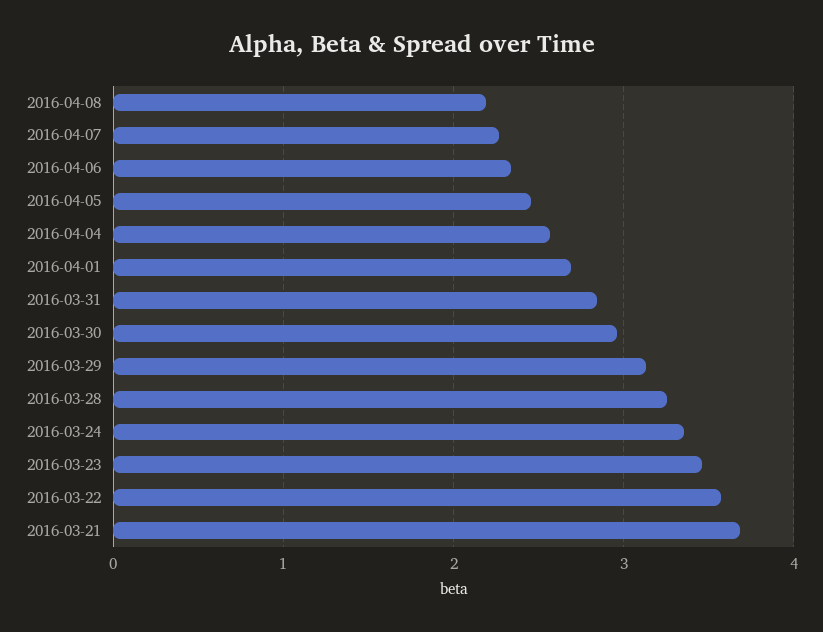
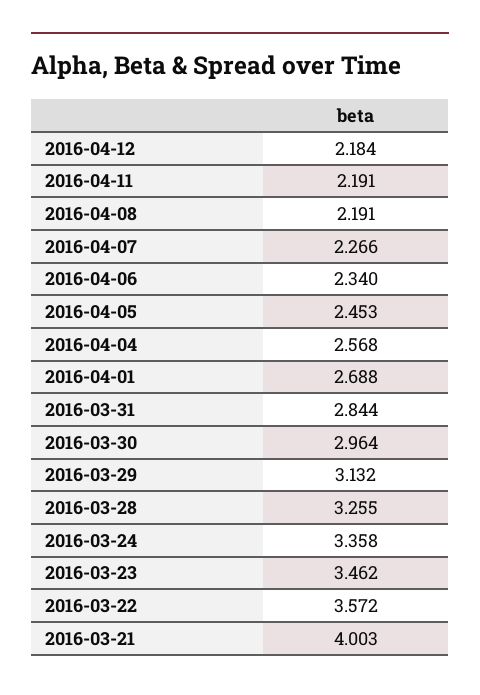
2016-03-21: 3.7 -> 4.003
2016-04-12: none -> 2.184
2016-04-11: none -> 2.191

